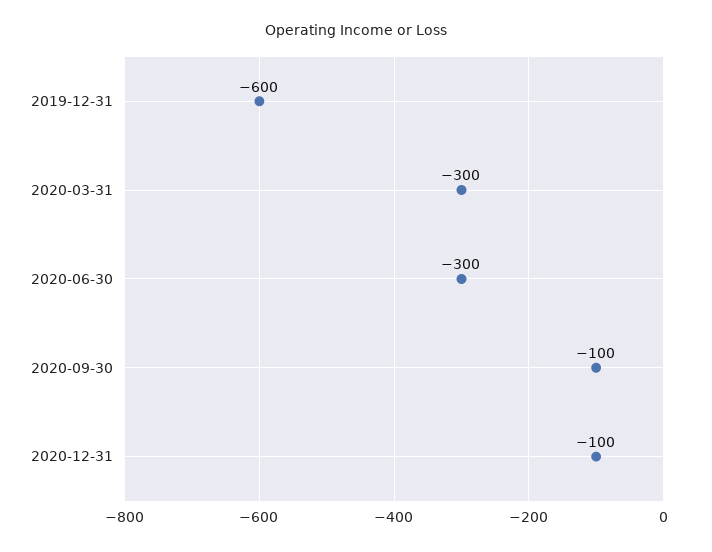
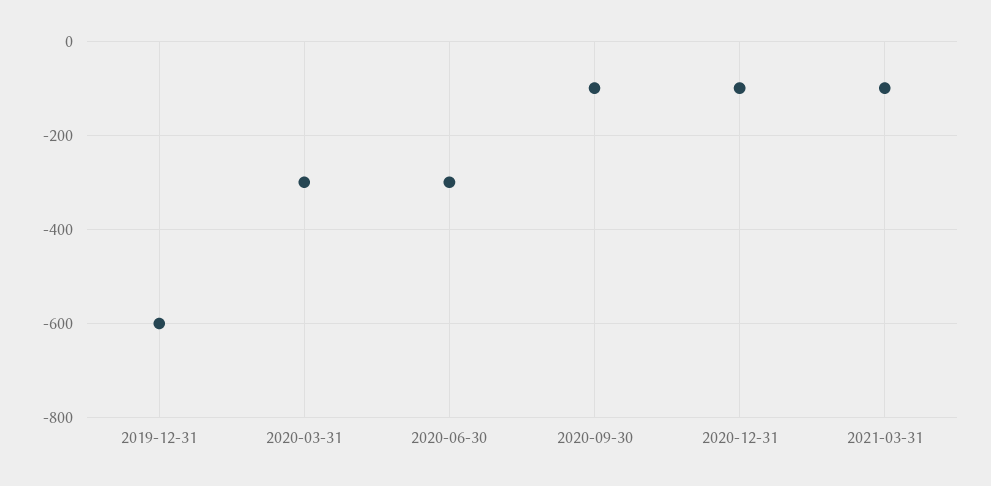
2021-03-31: none -> -100

